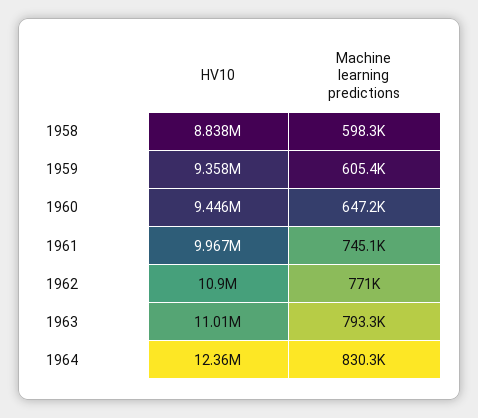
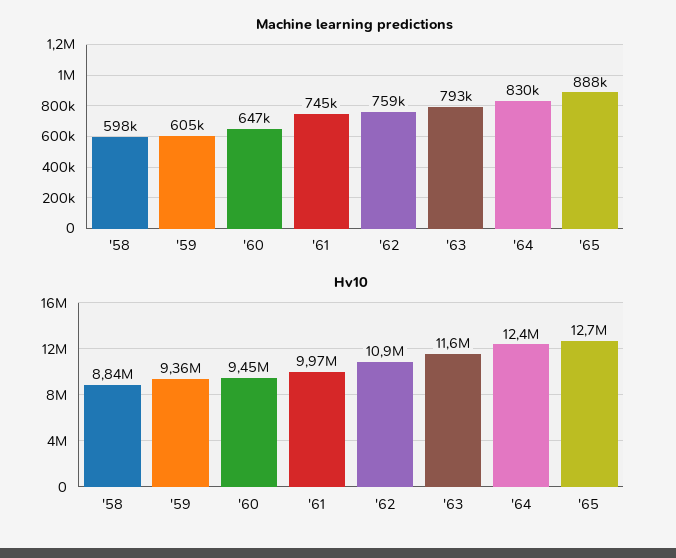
Machine learning predictions, 1962: 771000 -> 759000
HV10, 1963: 11010000 -> 11600000
Machine learning predictions, '65: none -> 888000
HV10, '65: none -> 12700000

